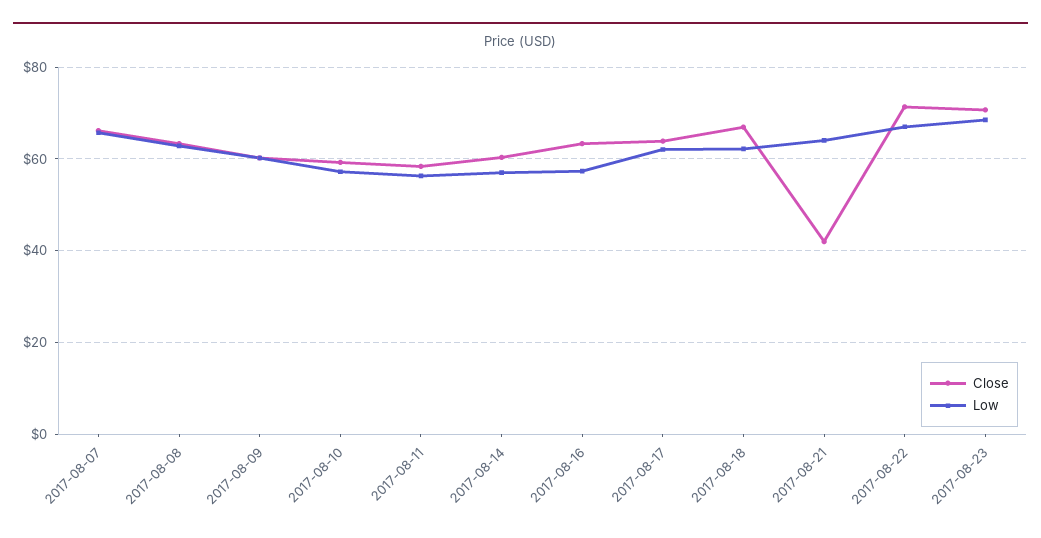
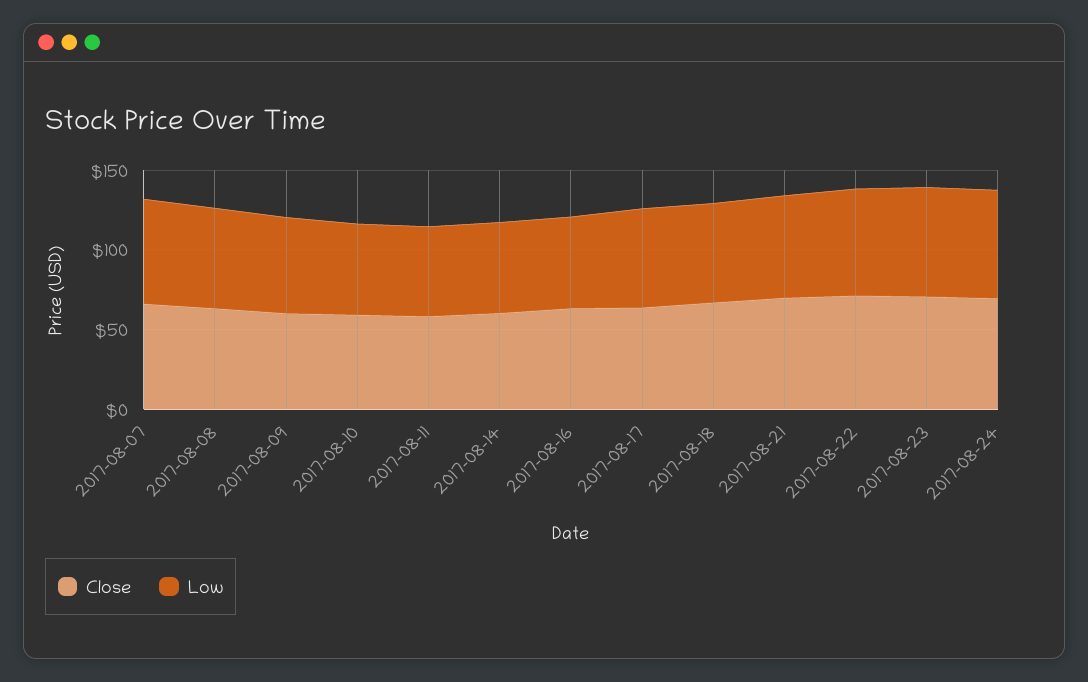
Close, 2017-08-21: 42 -> 70
Close, 2017-08-24: none -> 70
Low, 2017-08-24: none -> 70

